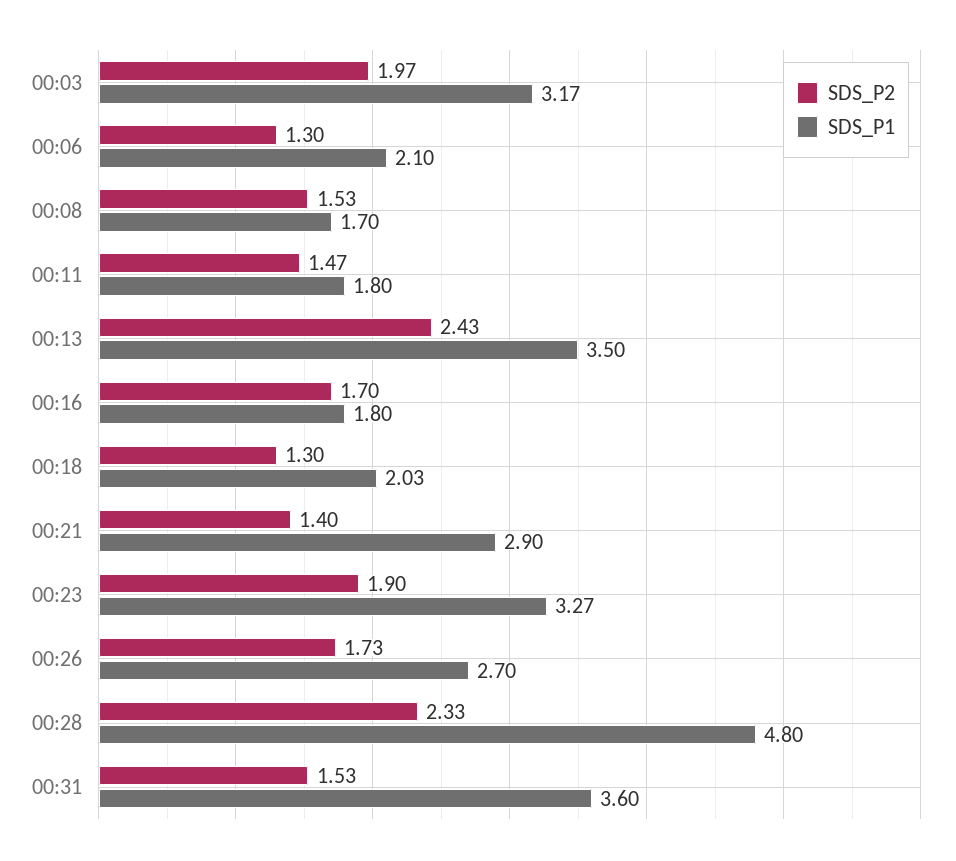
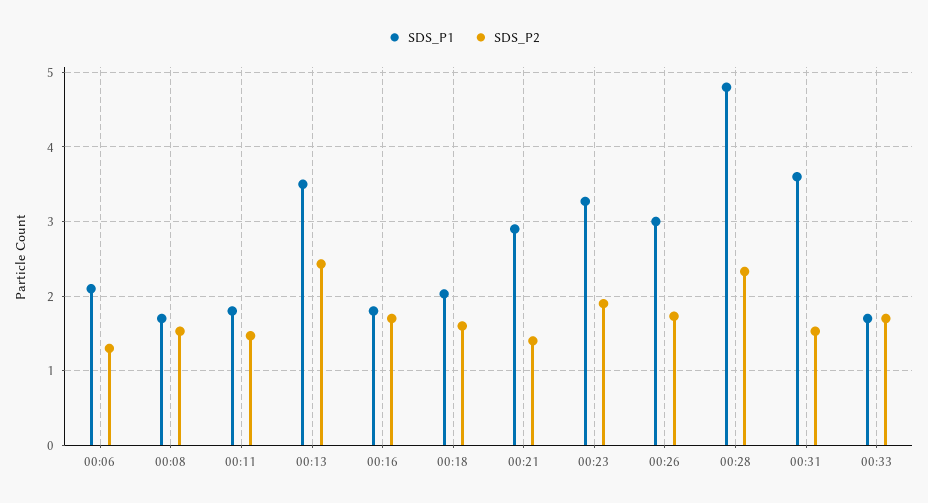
SDS_P2, 00:03: 1.97 -> none
SDS_P1, 00:03: 3.17 -> none
SDS_P2, 00:18: 1.3 -> 1.6
SDS_P1, 00:26: 2.7 -> 3
SDS_P1, 00:33: none -> 1.7
SDS_P2, 00:33: none -> 1.7

